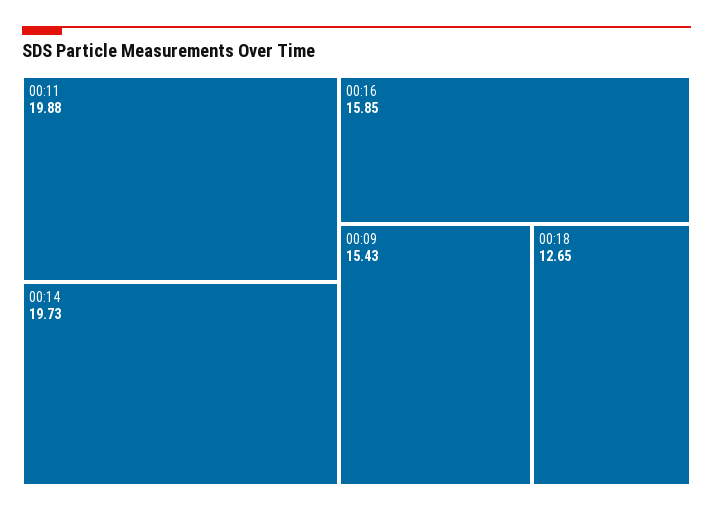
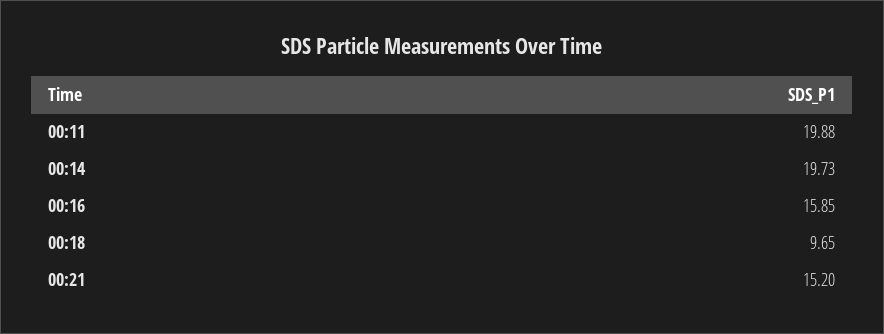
00:09: 15.43 -> none
00:18: 12.65 -> 9.65
00:21: none -> 15.2

